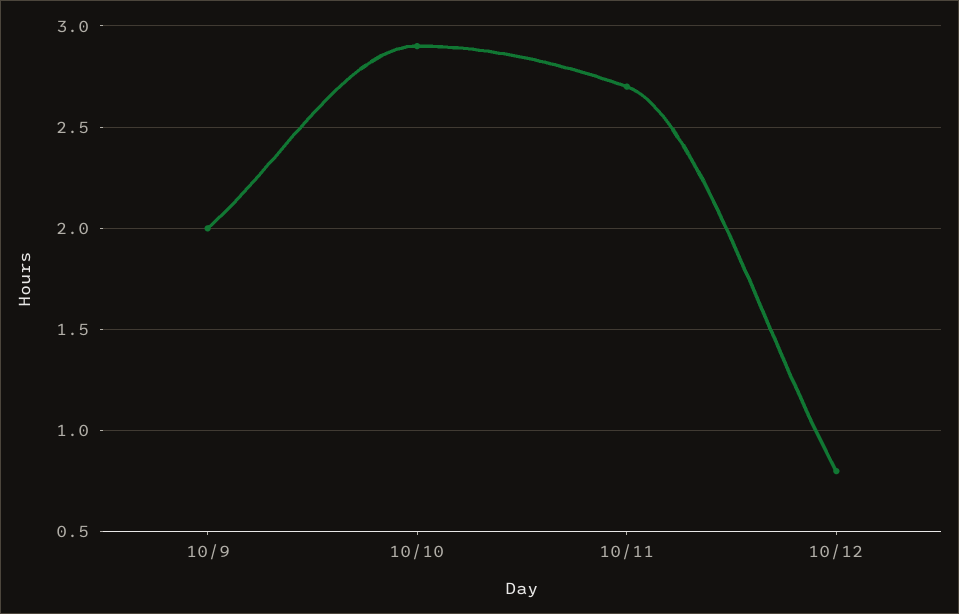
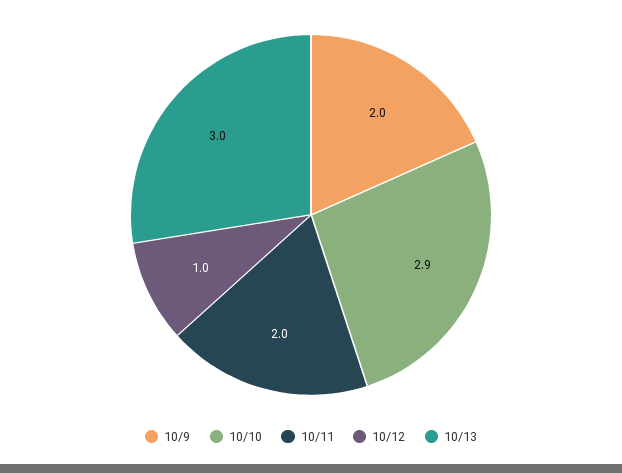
10/11: 2.7 -> 2
10/12: 0.8 -> 1
10/13: none -> 3

